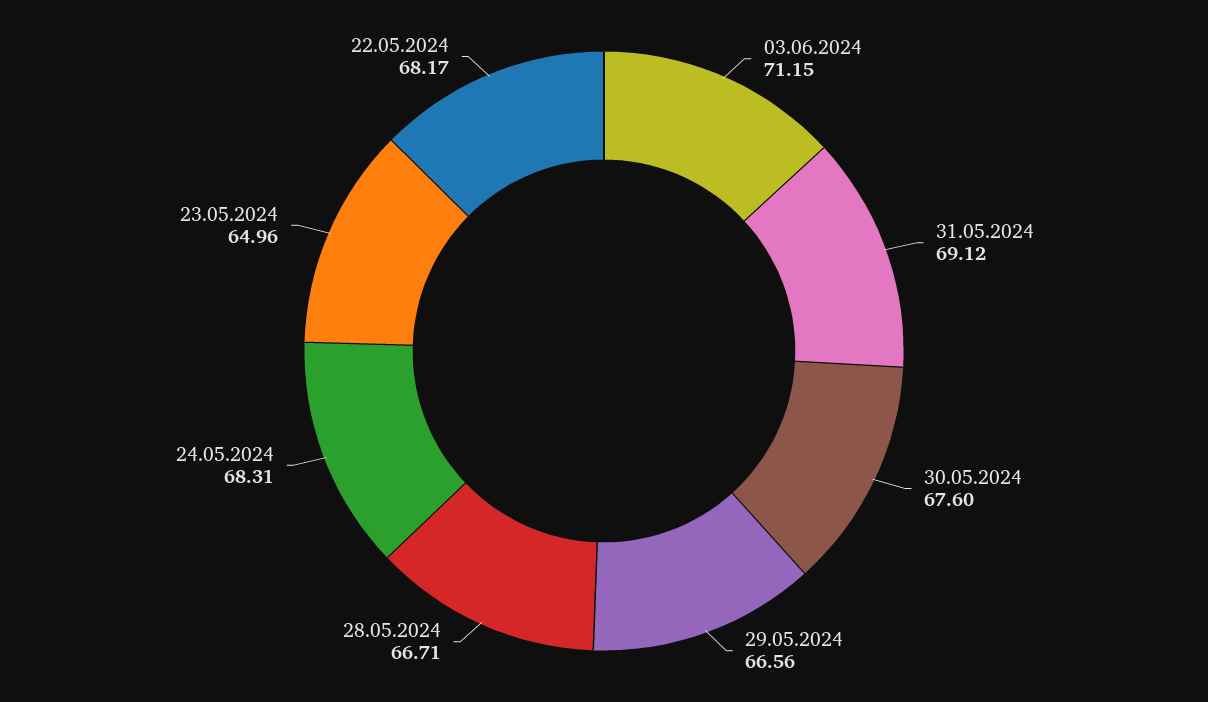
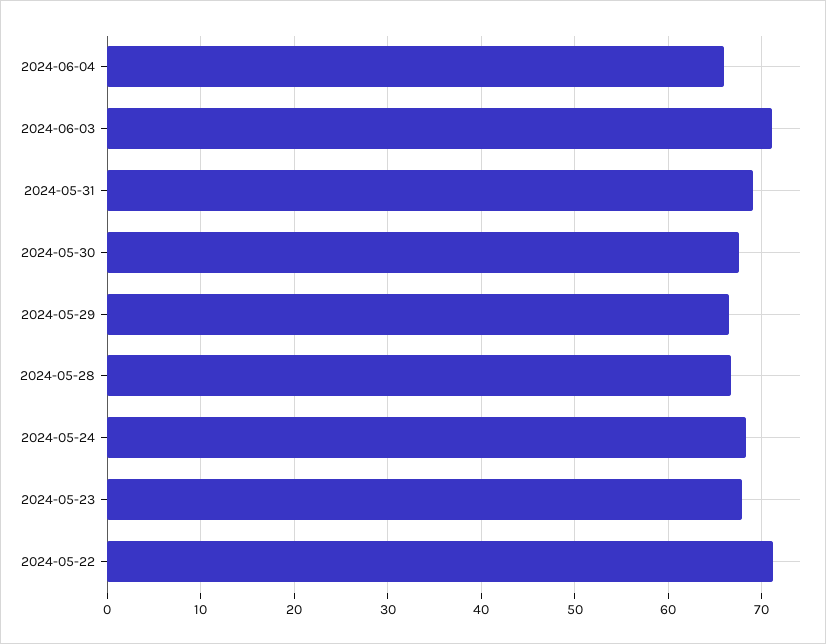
23.05.2024: 64.96 -> 68
22.05.2024: 68.17 -> 71
2024-06-04: none -> 66

